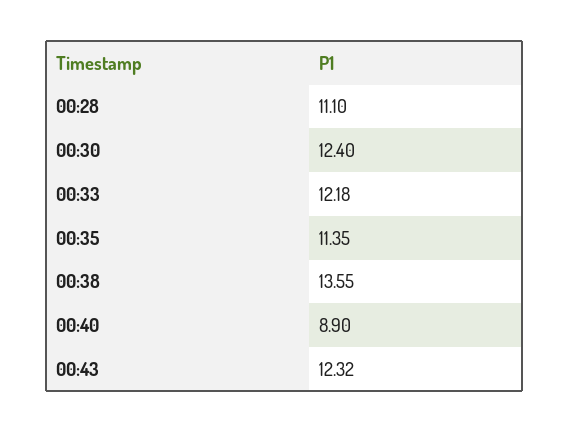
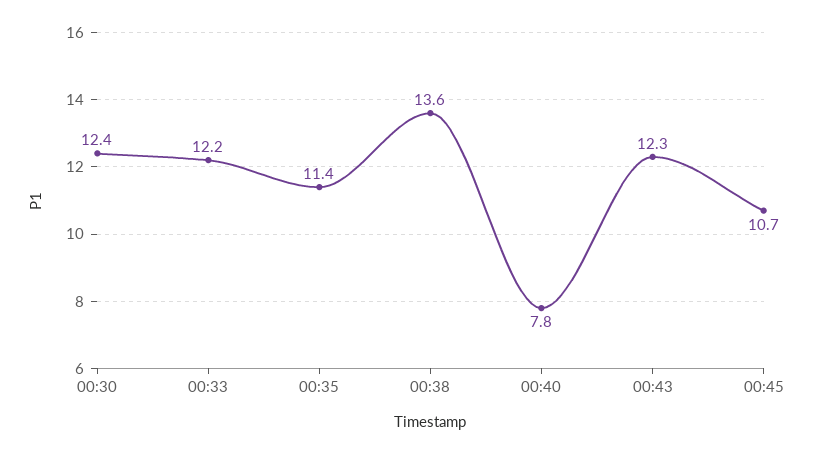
00:28: 11.1 -> none
00:40: 8.9 -> 7.8
00:45: none -> 10.7

